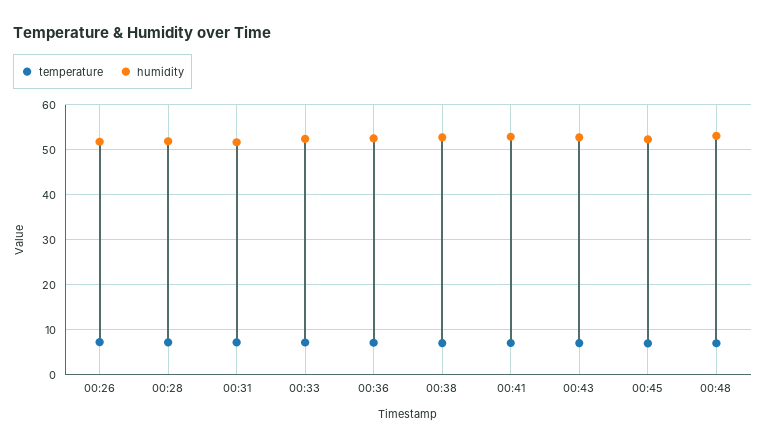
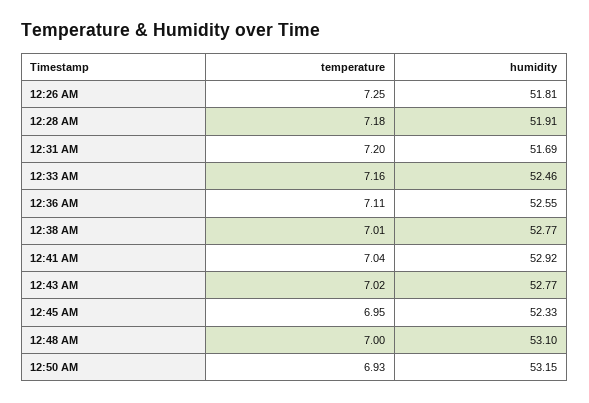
temperature, 12:50 AM: none -> 6.93
humidity, 12:50 AM: none -> 53.15

